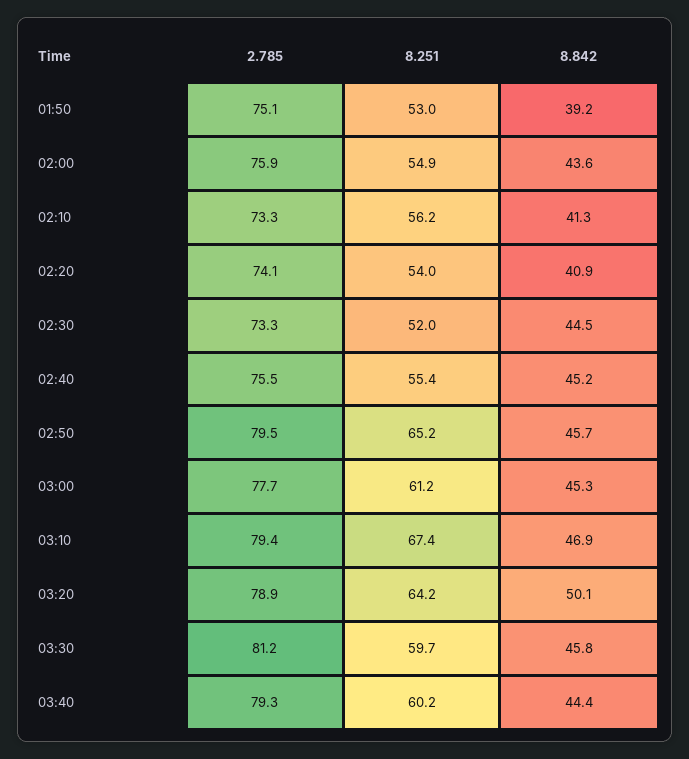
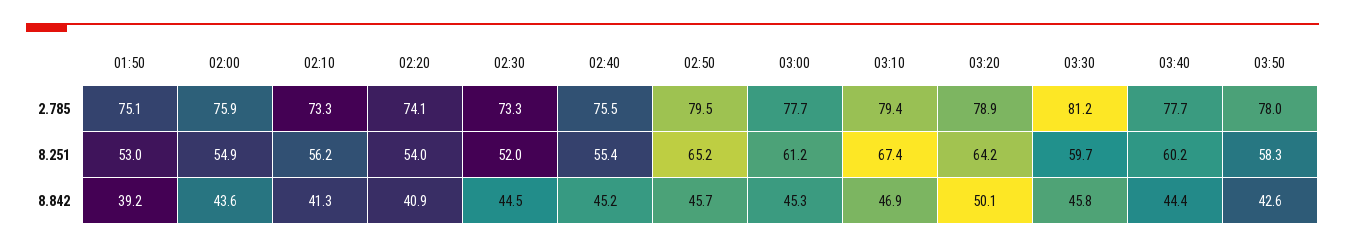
2.785, 03:40: 79.3 -> 77.7
2.785, 03:50: none -> 78
8.251, 03:50: none -> 58.3
8.842, 03:50: none -> 42.6

